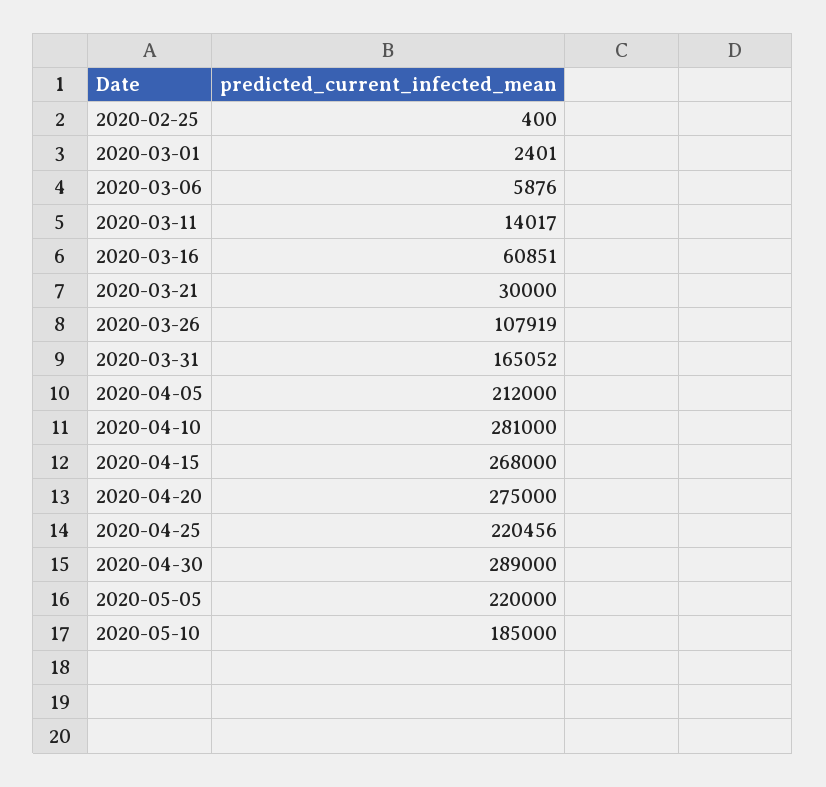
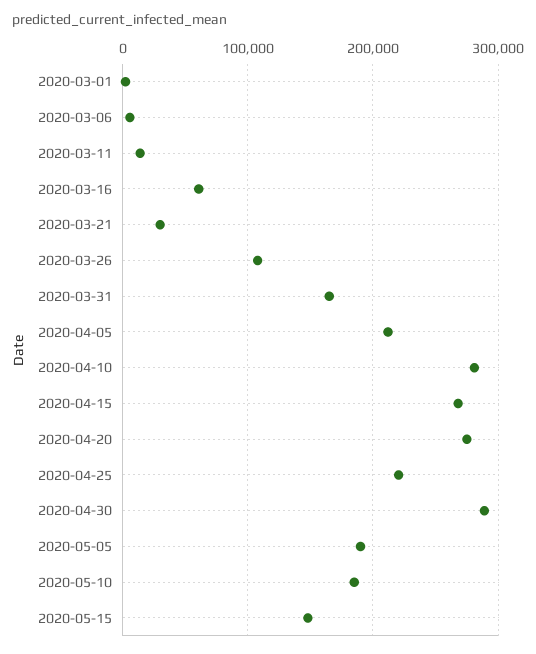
2020-02-25: 400 -> none
2020-05-05: 220000 -> 190000
2020-05-15: none -> 150000

